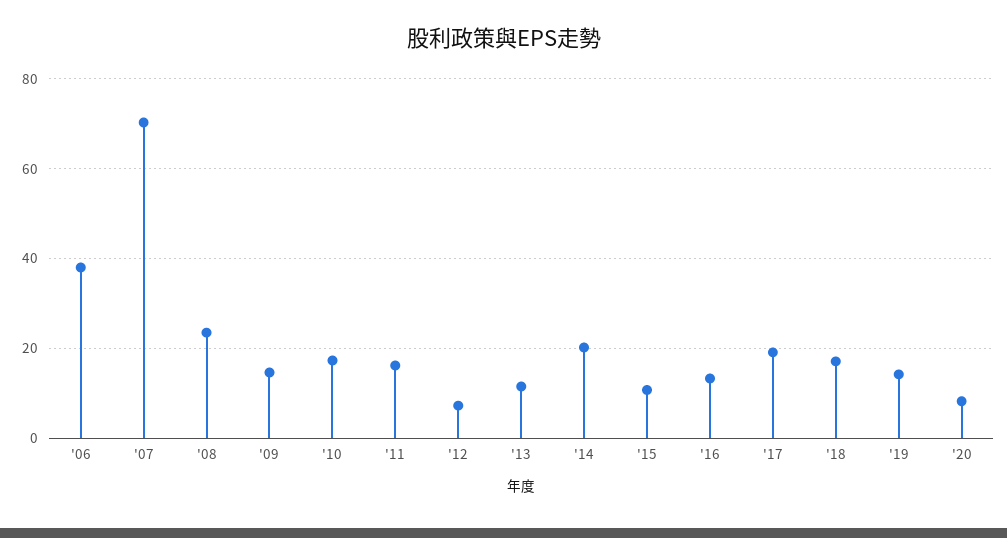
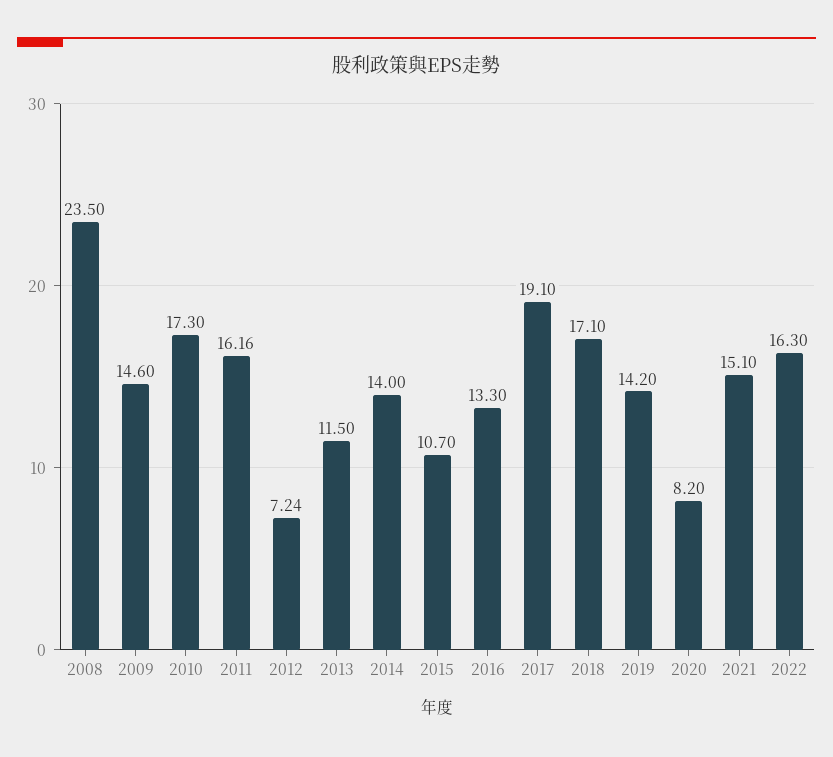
'06: 38 -> none
'07: 70 -> none
'14: 20 -> 14
2021: none -> 15.1
2022: none -> 16.3

